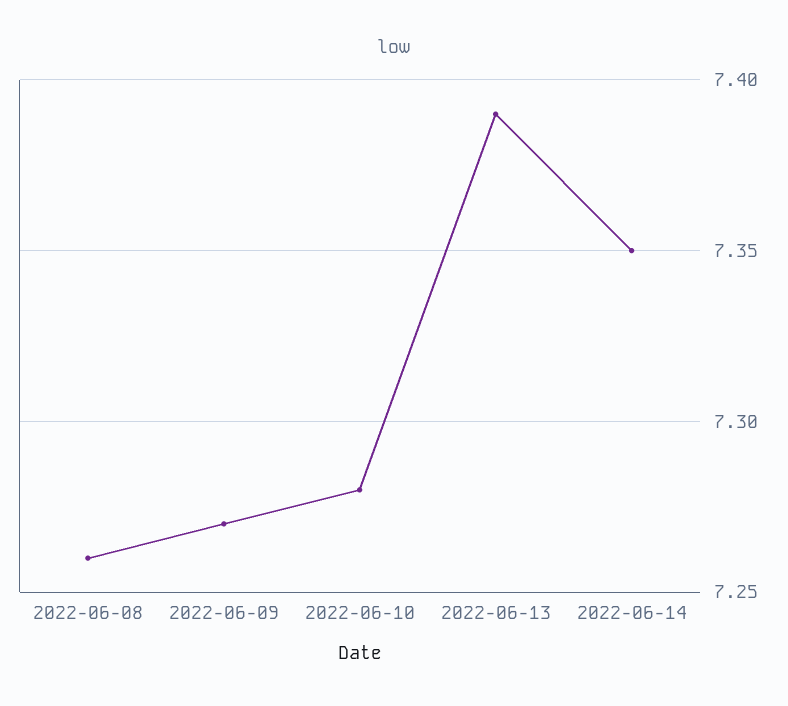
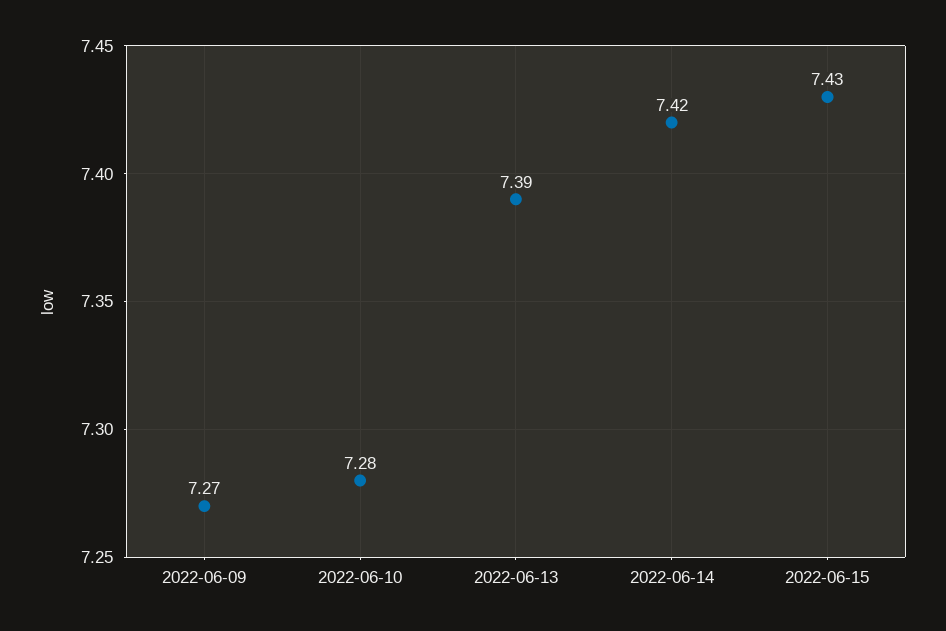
2022-06-08: 7.26 -> none
2022-06-14: 7.35 -> 7.42
2022-06-15: none -> 7.43

